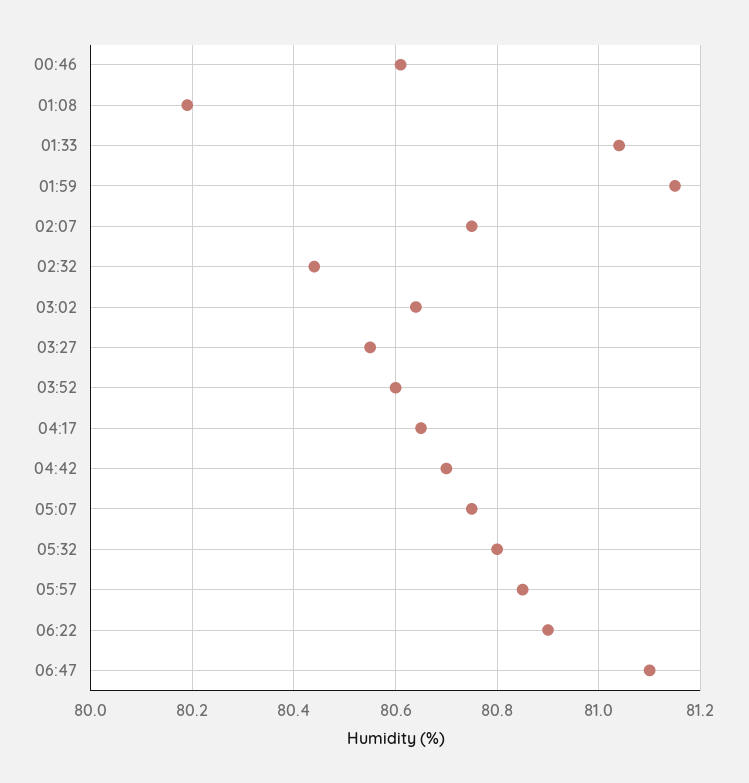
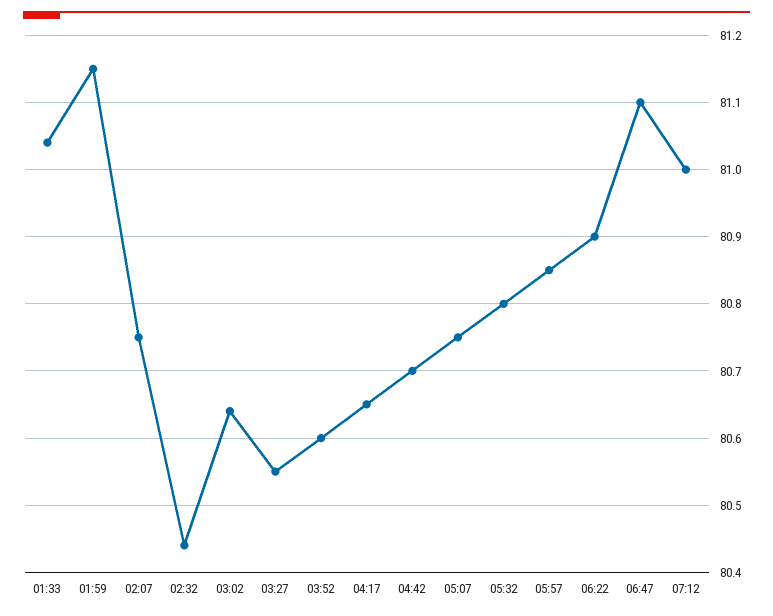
00:46: 80.6 -> none
01:08: 80.2 -> none
07:12: none -> 81

